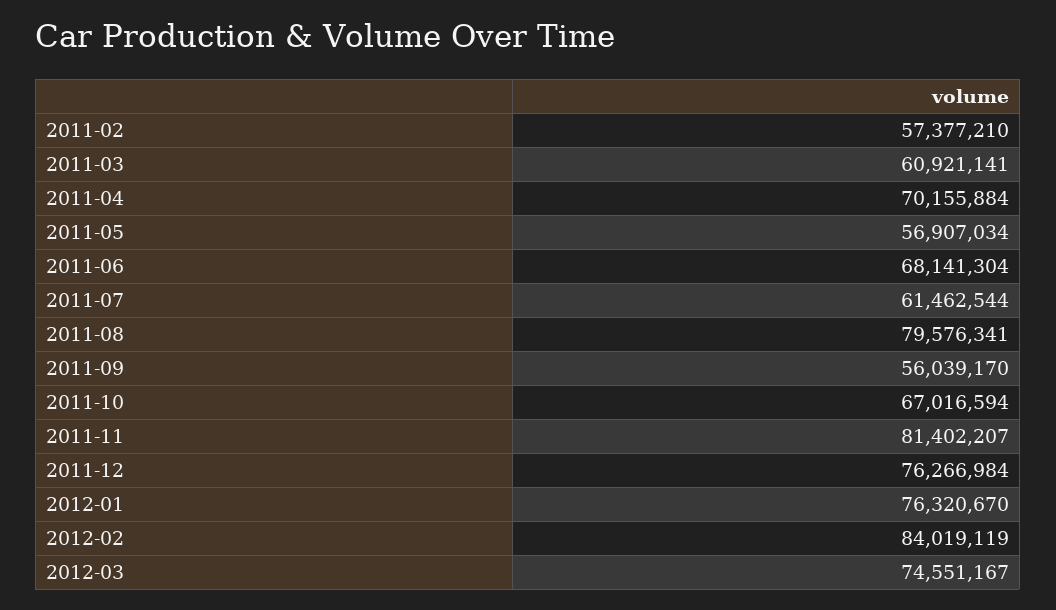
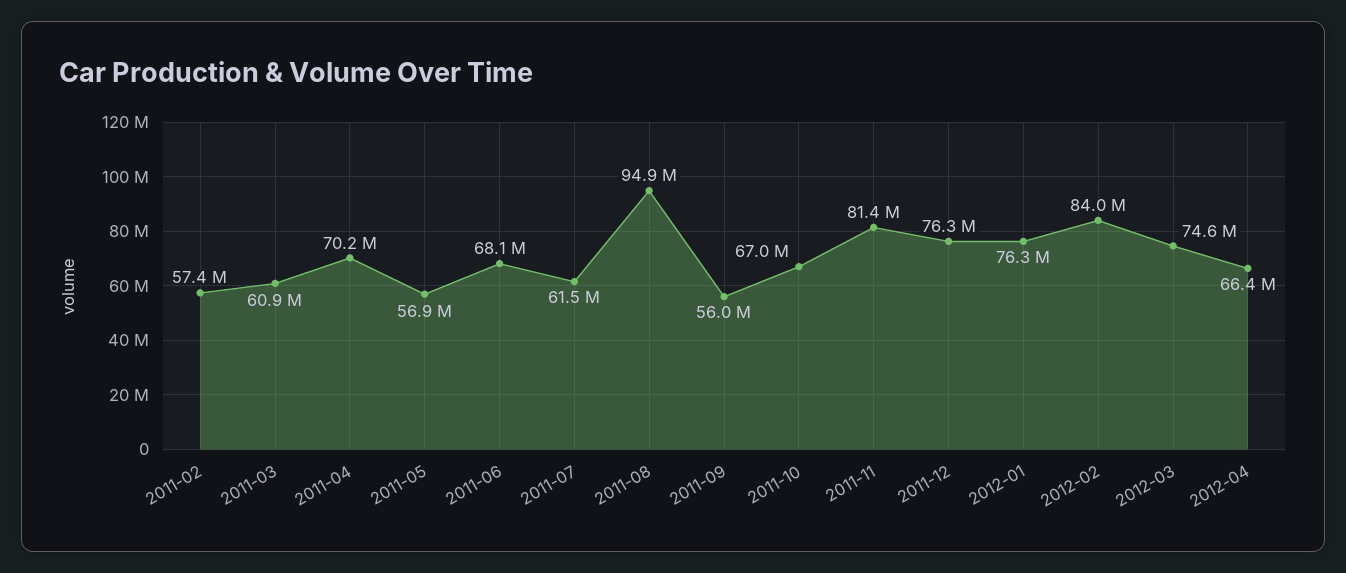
2011-08: 79576341 -> 94900000
2012-04: none -> 66400000

